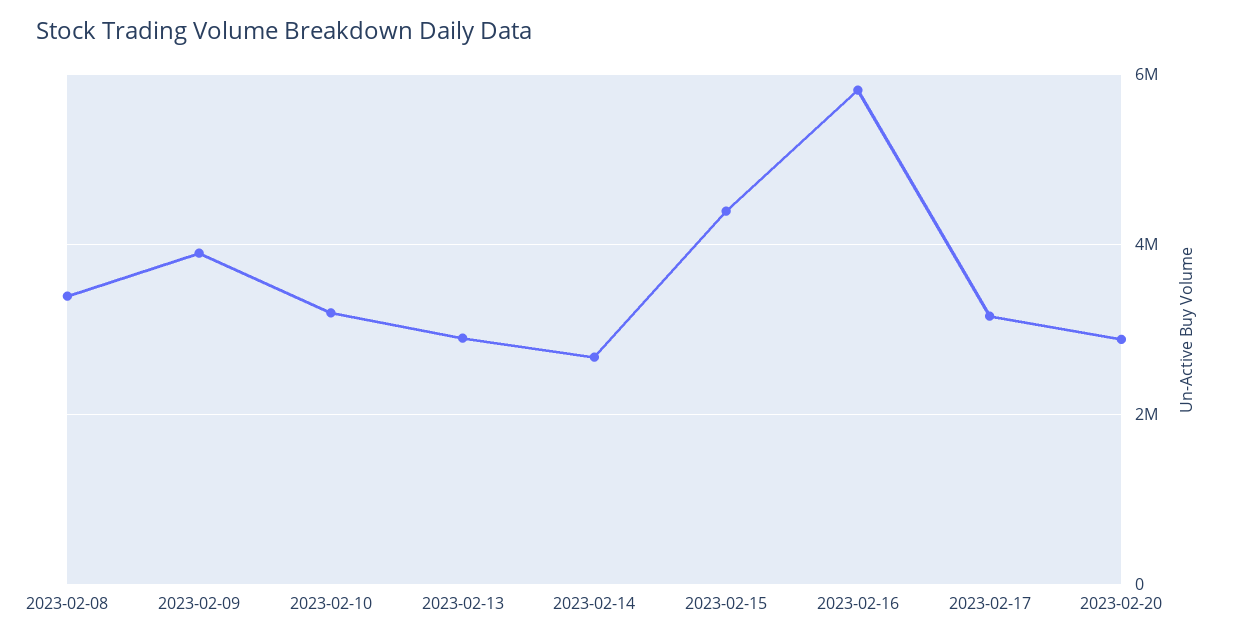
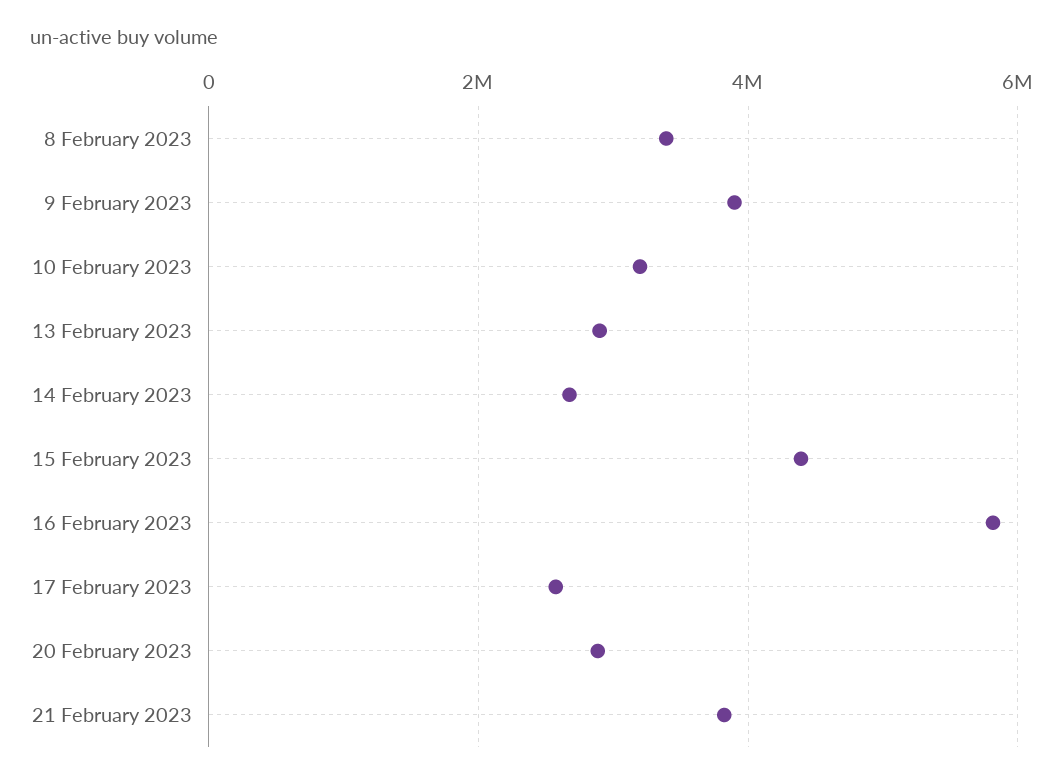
2023-02-17: 3200000 -> 2600000
21 February 2023: none -> 3800000

